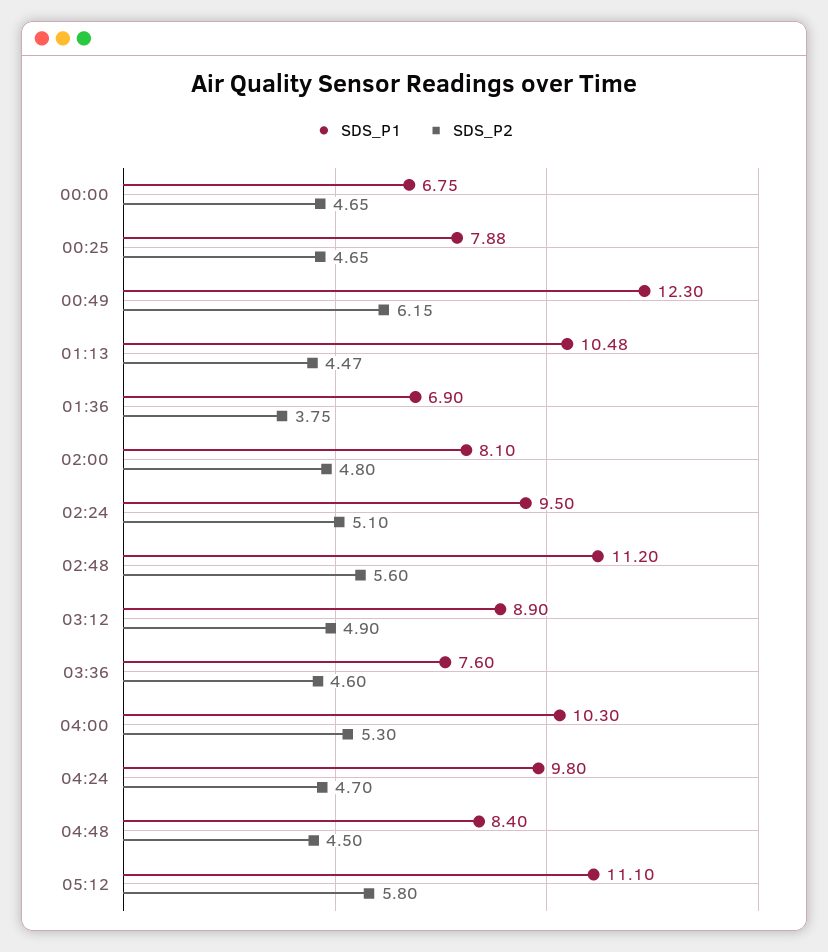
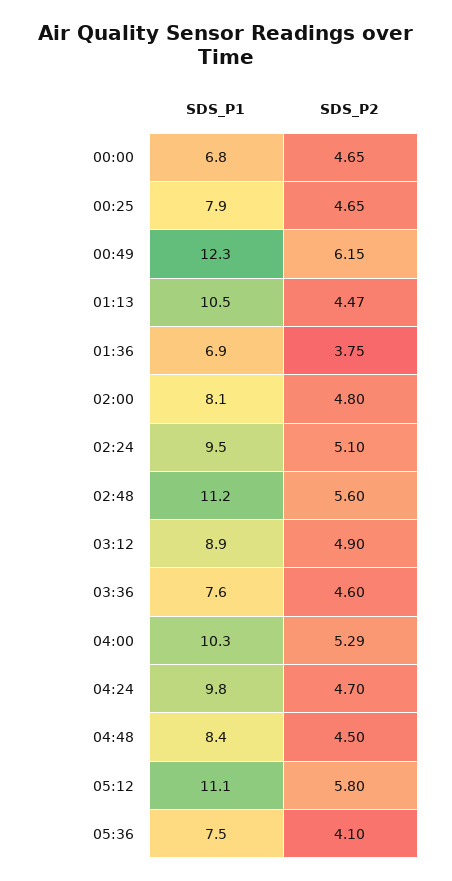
SDS_P2, 04:00: 5.3 -> 5.29
SDS_P1, 05:36: none -> 7.5
SDS_P2, 05:36: none -> 4.1

